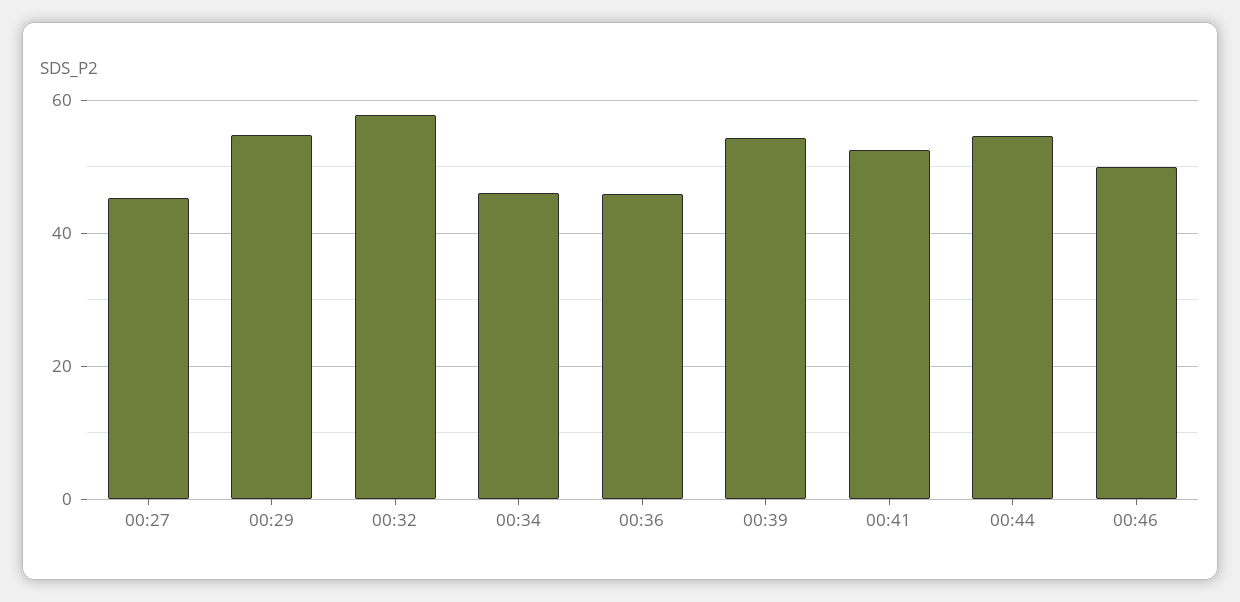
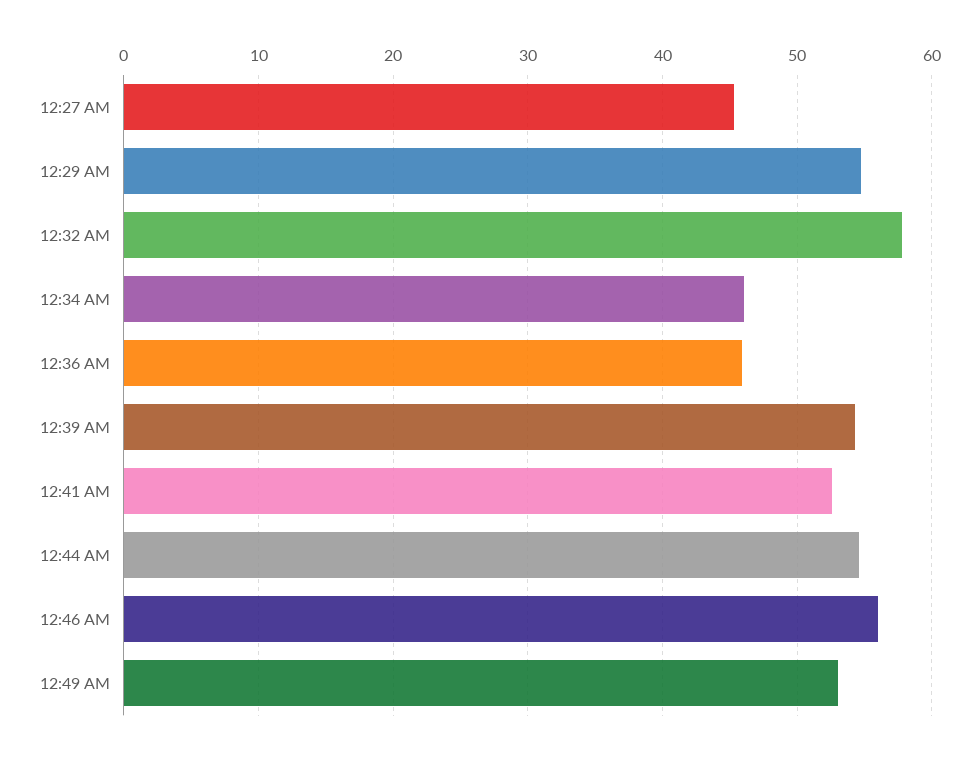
00:46: 50 -> 56
12:49 AM: none -> 53

